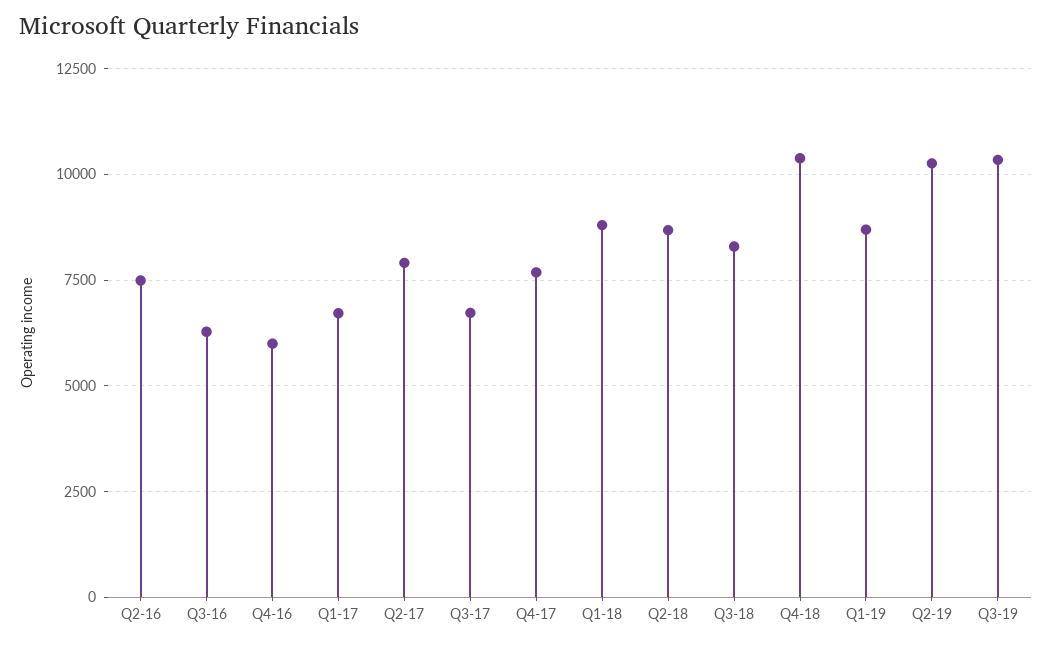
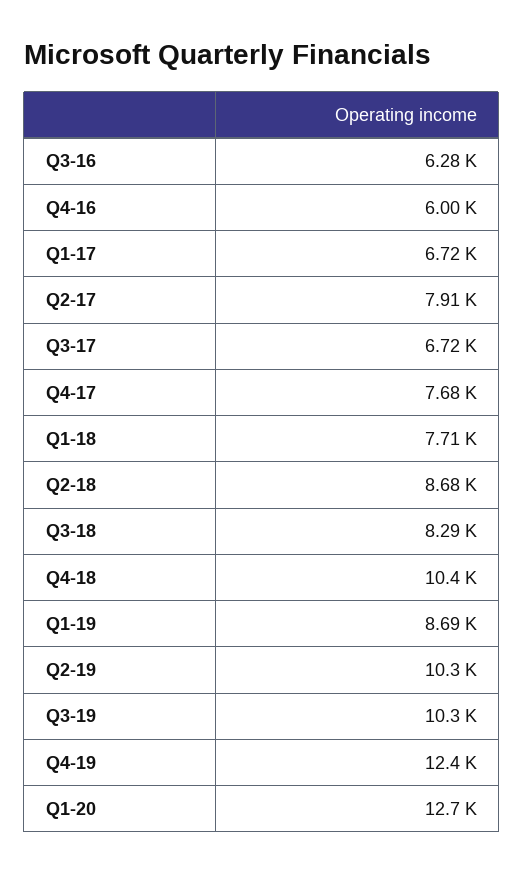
Q2-16: 7500 -> none
Q1-18: 8750 -> 7710
Q4-19: none -> 12400
Q1-20: none -> 12700

